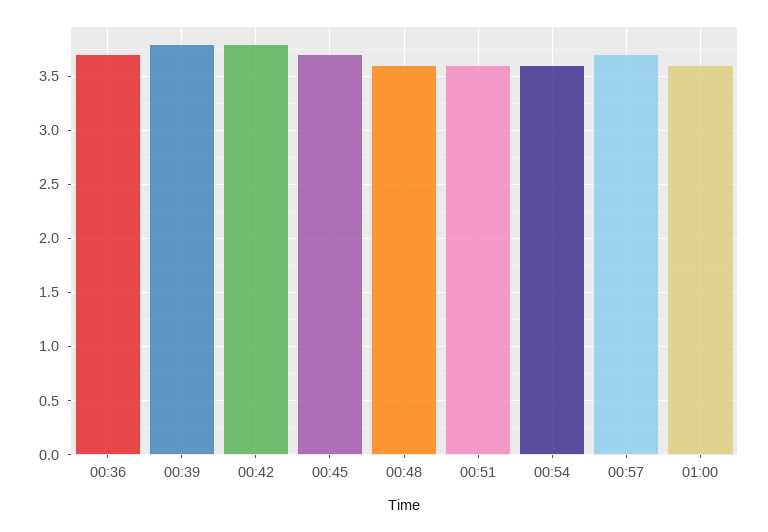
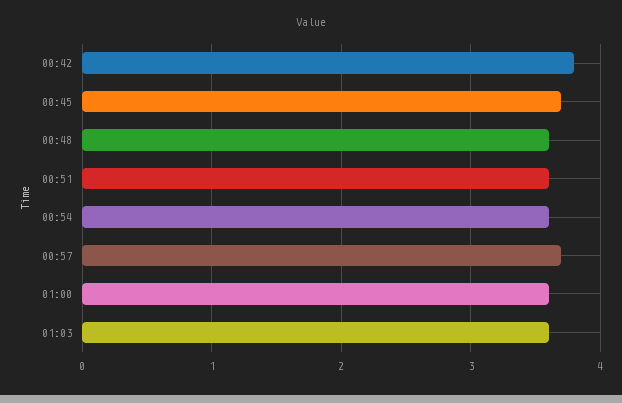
00:36: 3.7 -> none
00:39: 3.8 -> none
01:03: none -> 3.6

